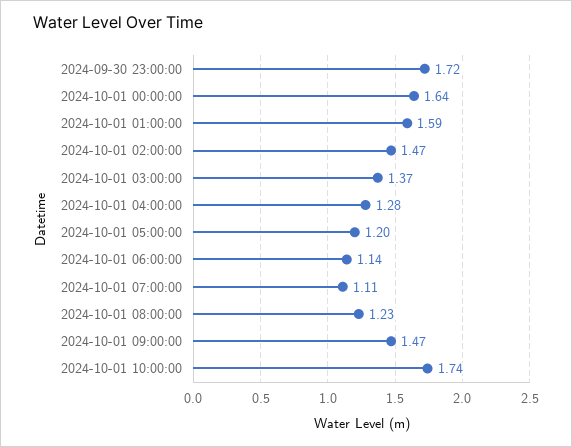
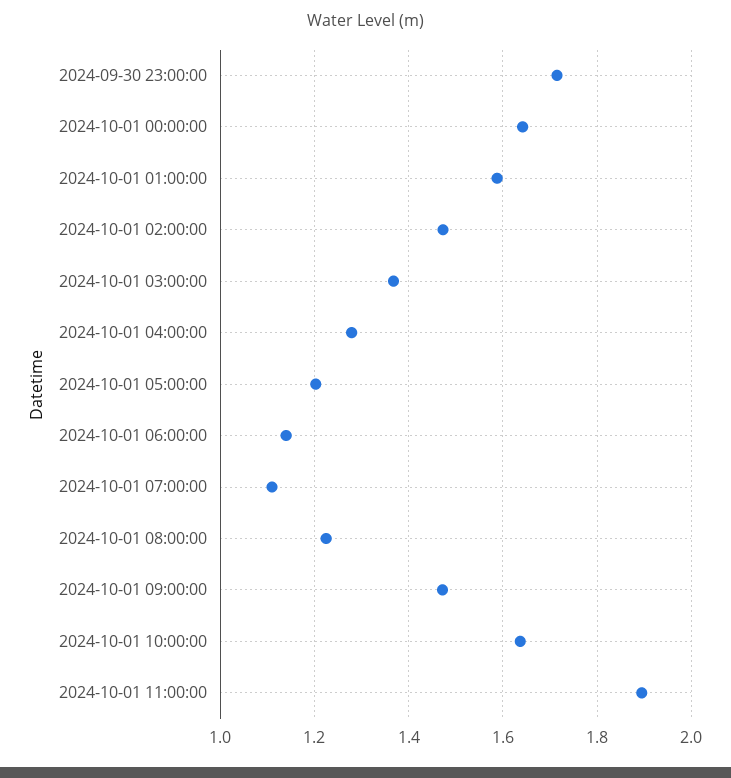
2024-10-01 10:00:00: 1.74 -> 1.64
2024-10-01 11:00:00: none -> 1.9

